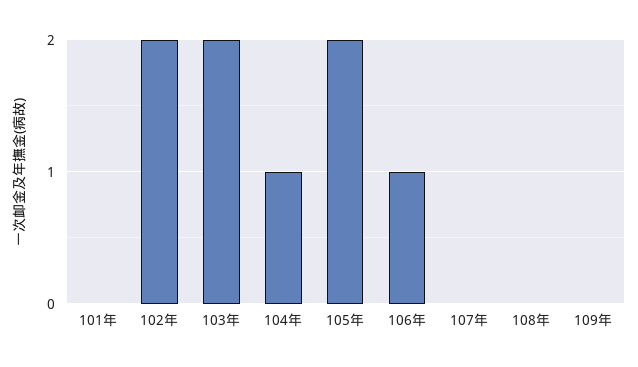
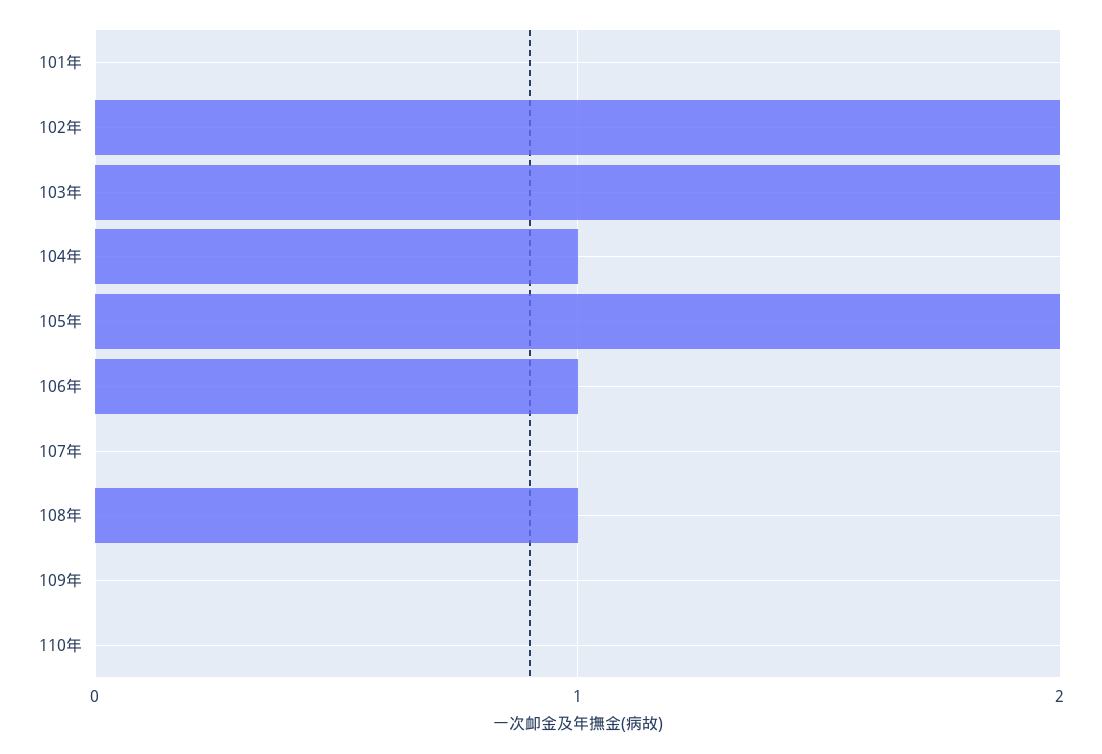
108年: 0 -> 1
110年: none -> 0

